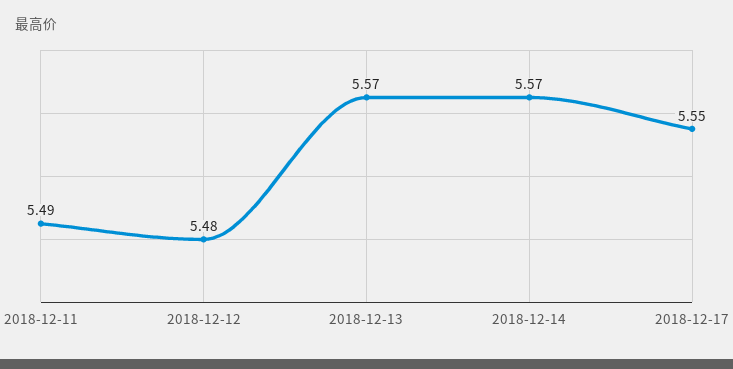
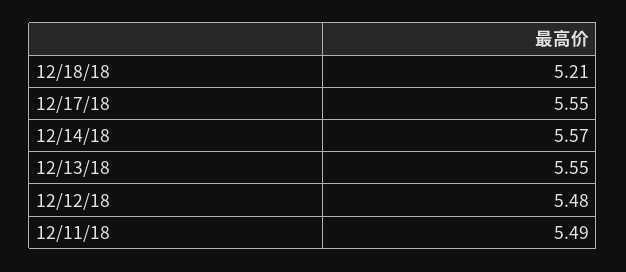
2018-12-13: 5.57 -> 5.55
12/18/18: none -> 5.21

